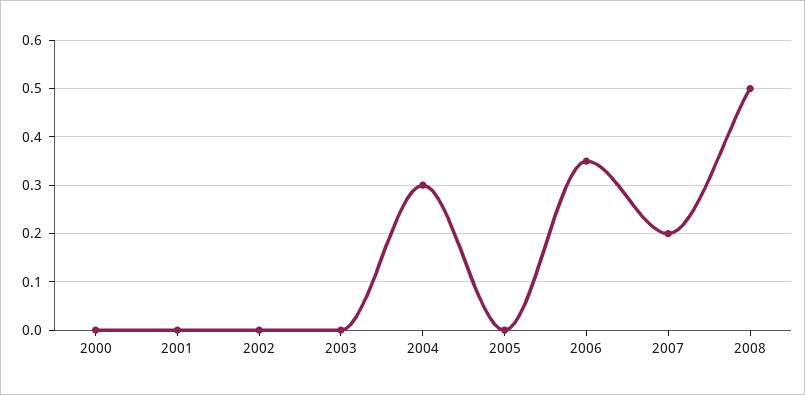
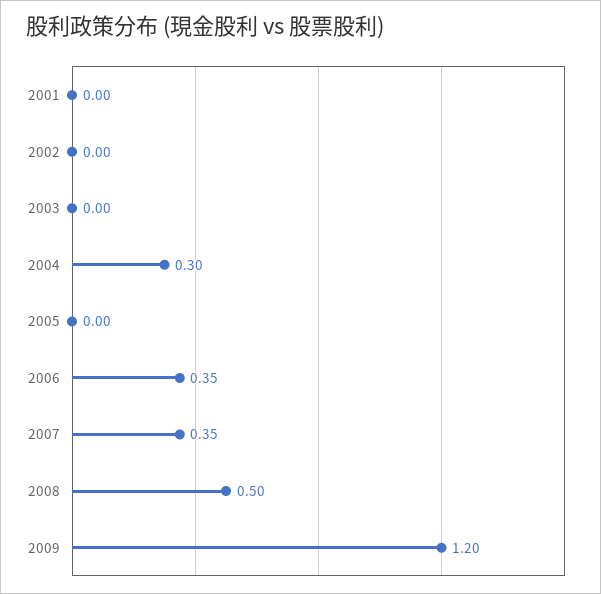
2000: 0 -> none
2007: 0.2 -> 0.35
2009: none -> 1.2

